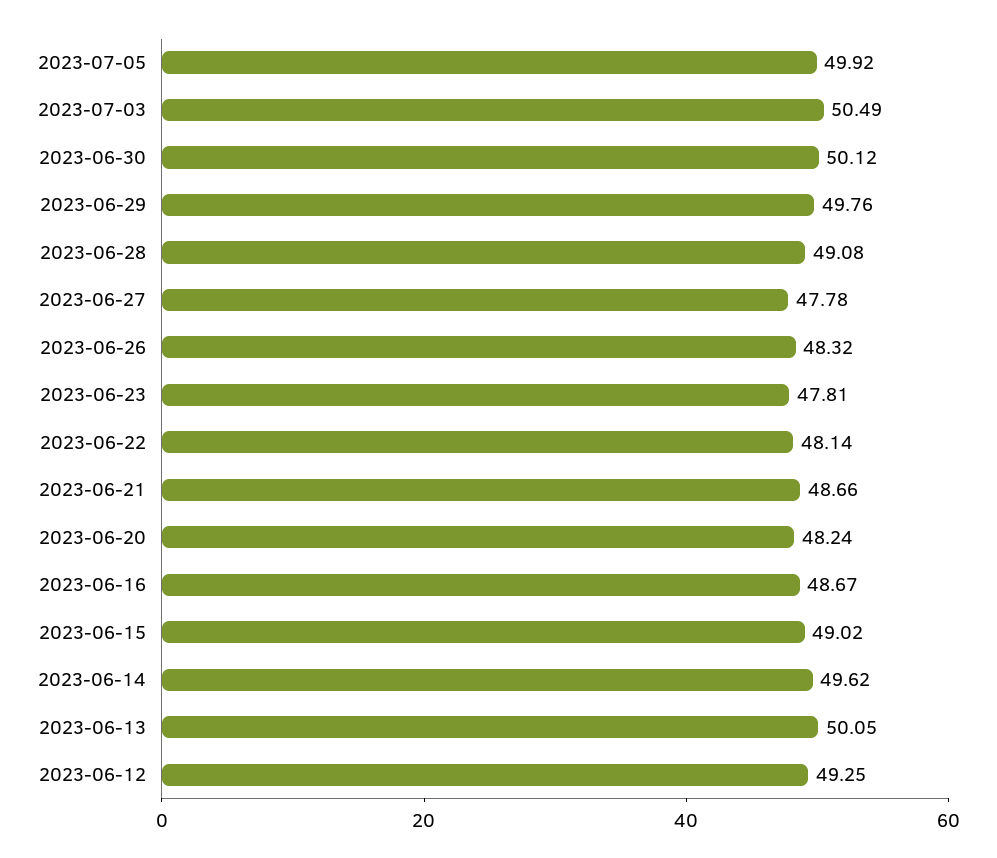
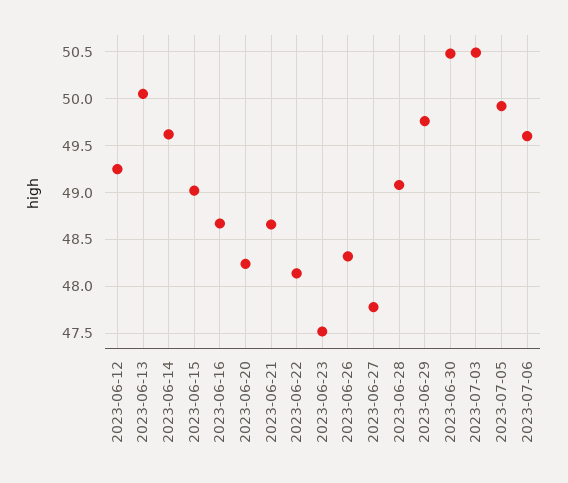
2023-06-30: 50.12 -> 50.5
2023-06-23: 47.81 -> 47.5
2023-07-06: none -> 49.6

